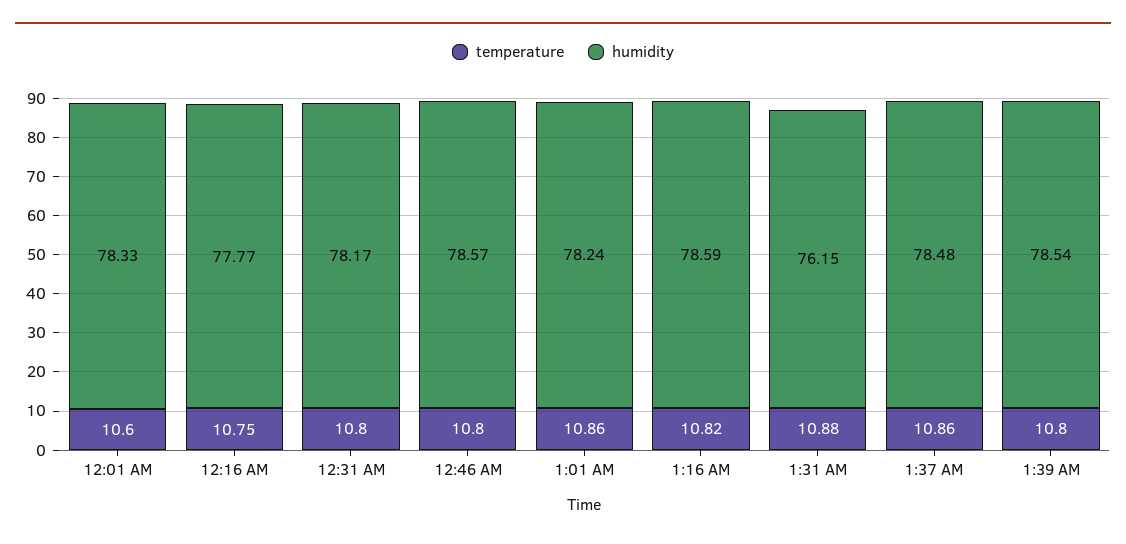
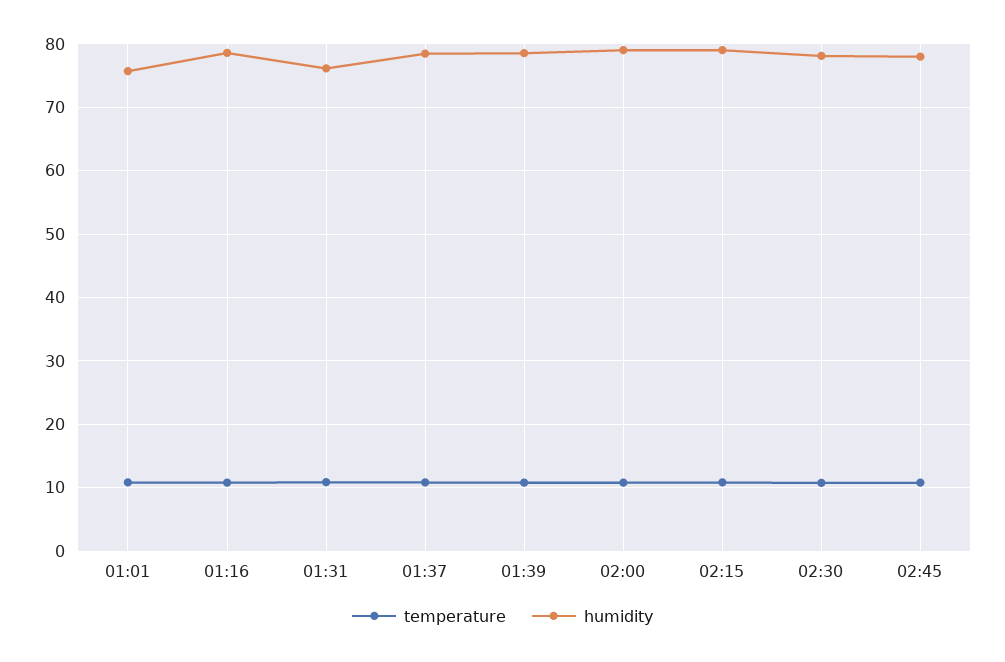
temperature, 12:01 AM: 10.6 -> none
humidity, 12:01 AM: 78.33 -> none
temperature, 12:16 AM: 10.75 -> none
humidity, 12:16 AM: 77.77 -> none
temperature, 12:31 AM: 10.8 -> none
humidity, 12:31 AM: 78.17 -> none
temperature, 12:46 AM: 10.8 -> none
humidity, 12:46 AM: 78.57 -> none
humidity, 1:01 AM: 78.24 -> 76
temperature, 02:00: none -> 11
humidity, 02:00: none -> 79
temperature, 02:15: none -> 11
humidity, 02:15: none -> 79
temperature, 02:30: none -> 11
humidity, 02:30: none -> 78
temperature, 02:45: none -> 11
humidity, 02:45: none -> 78

